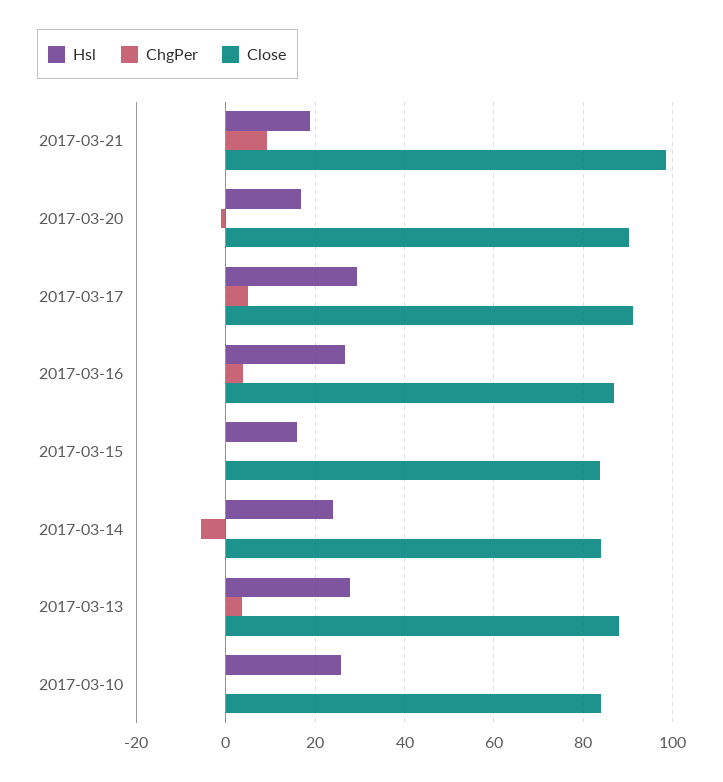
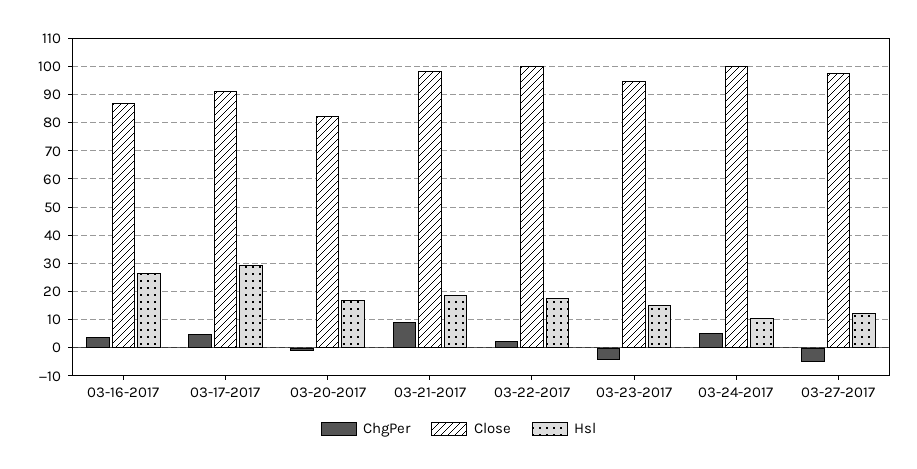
Close, 2017-03-20: 90 -> 82.5
Hsl, 2017-03-15: 16 -> none
ChgPer, 2017-03-15: 0 -> none
Close, 2017-03-15: 84 -> none
Hsl, 2017-03-14: 24 -> none
ChgPer, 2017-03-14: -6 -> none
Close, 2017-03-14: 84 -> none
Hsl, 2017-03-13: 28 -> none
ChgPer, 2017-03-13: 4 -> none
Close, 2017-03-13: 88 -> none
Hsl, 2017-03-10: 26 -> none
ChgPer, 2017-03-10: 0 -> none
Close, 2017-03-10: 84 -> none
ChgPer, 03-22-2017: none -> 2.5
Close, 03-22-2017: none -> 100
Hsl, 03-22-2017: none -> 17.5
ChgPer, 03-23-2017: none -> -5
Close, 03-23-2017: none -> 95
Hsl, 03-23-2017: none -> 15
ChgPer, 03-24-2017: none -> 5
Close, 03-24-2017: none -> 100
Hsl, 03-24-2017: none -> 10
ChgPer, 03-27-2017: none -> -5
Close, 03-27-2017: none -> 97.5
Hsl, 03-27-2017: none -> 12.5

